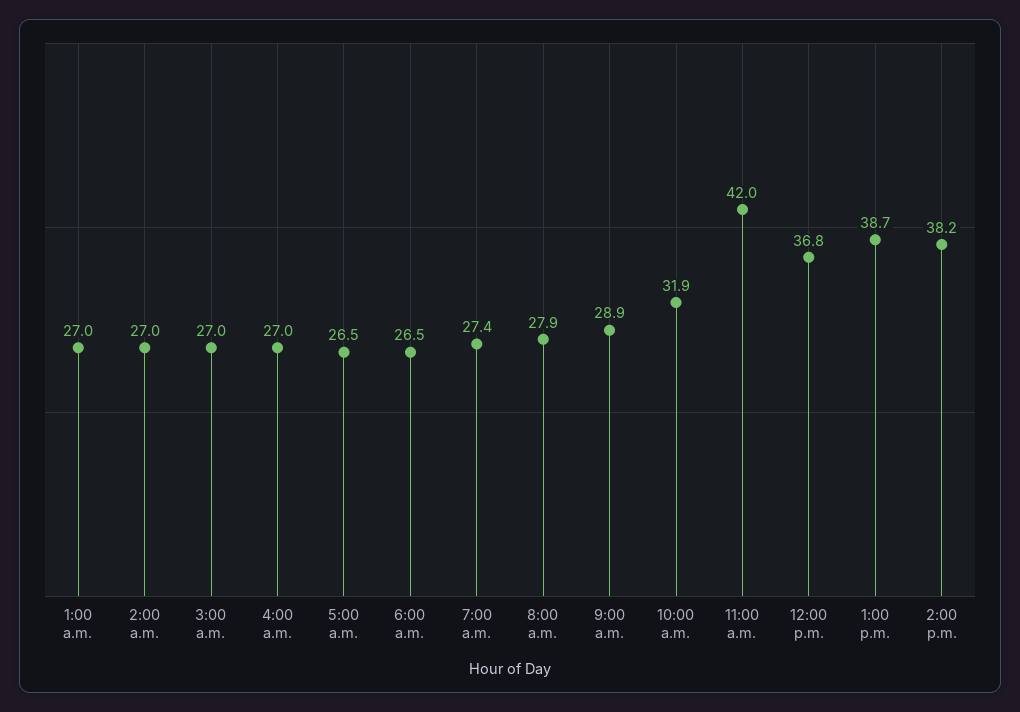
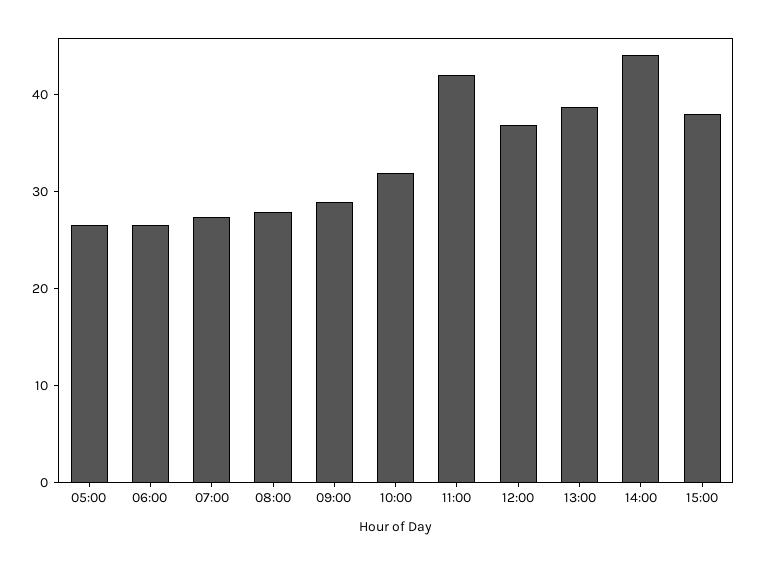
1:00 a.m.: 27 -> none
2:00 a.m.: 27 -> none
3:00 a.m.: 27 -> none
4:00 a.m.: 27 -> none
2:00 p.m.: 38.2 -> 44
15:00: none -> 38

